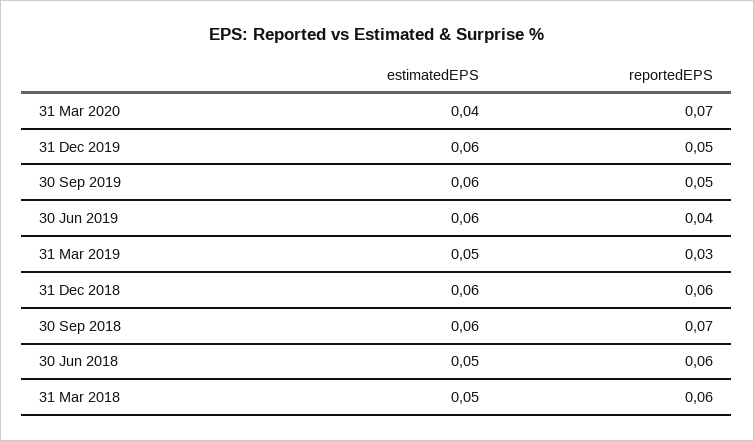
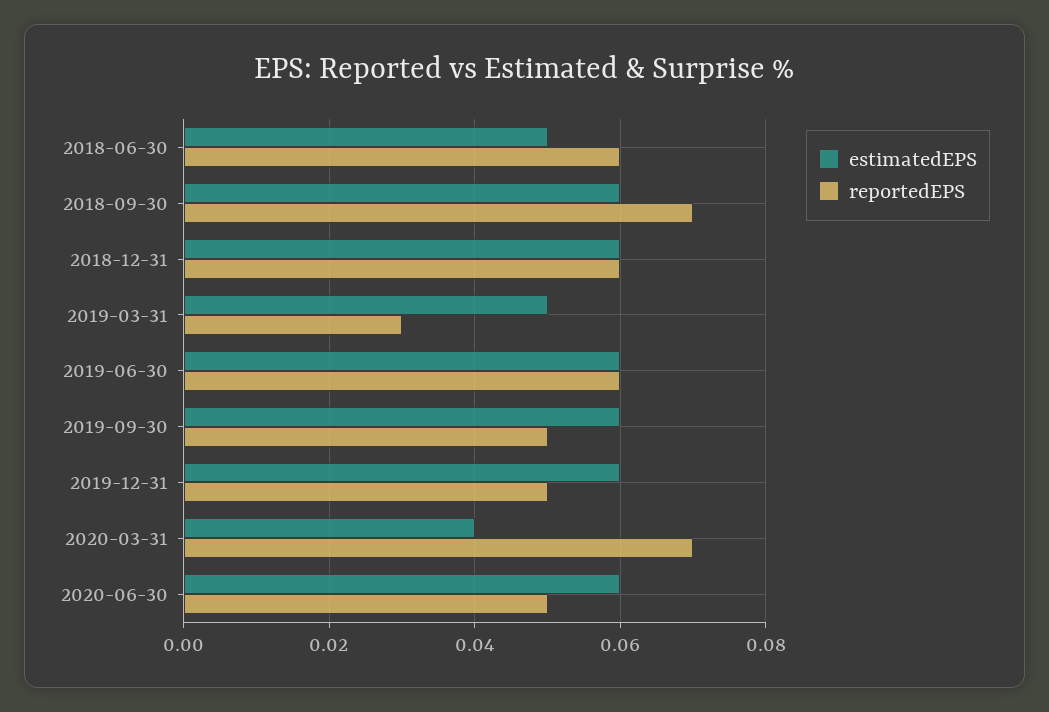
reportedEPS, 30 Jun 2019: 0.04 -> 0.06
estimatedEPS, 31 Mar 2018: 0.05 -> none
reportedEPS, 31 Mar 2018: 0.06 -> none
estimatedEPS, 2020-06-30: none -> 0.06
reportedEPS, 2020-06-30: none -> 0.05

